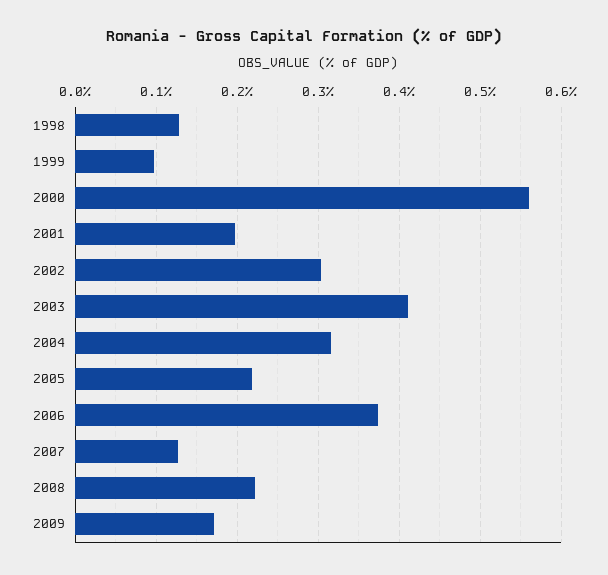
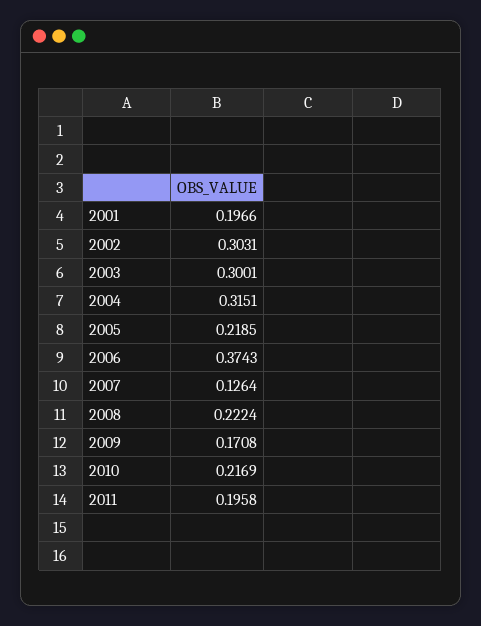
1998: 0.13 -> none
1999: 0.1 -> none
2000: 0.56 -> none
2003: 0.41 -> 0.3001
2010: none -> 0.2169
2011: none -> 0.1958

